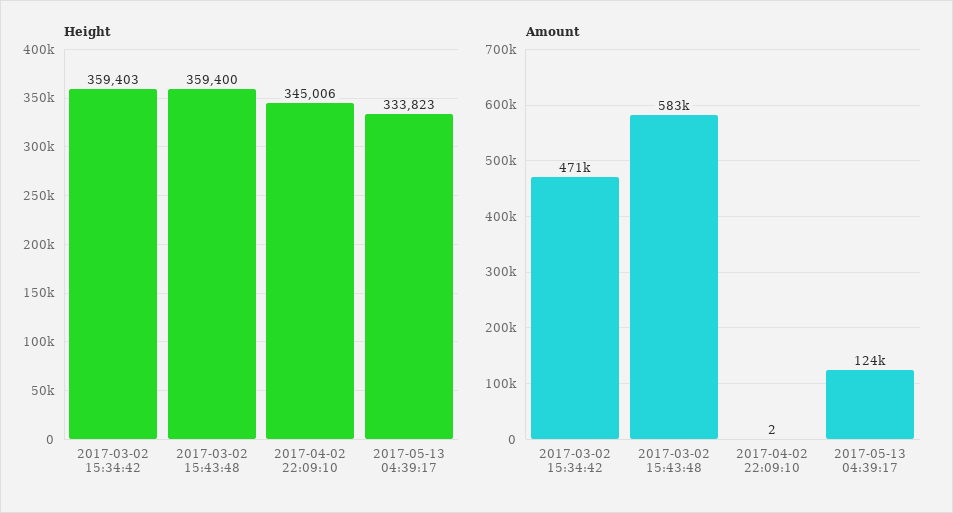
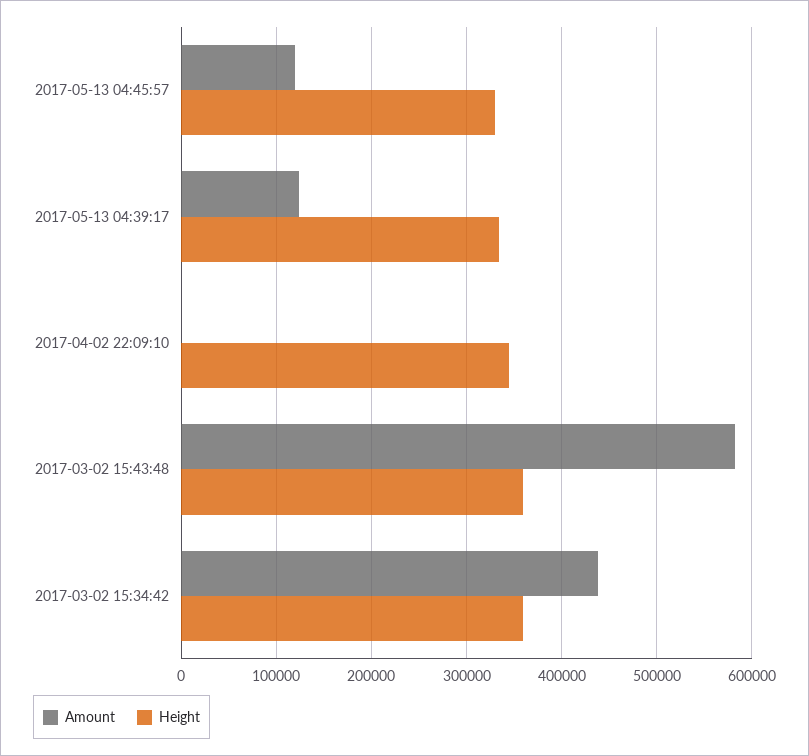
Amount, 2017-03-02 15:34:42: 471000 -> 440000
Amount, 2017-05-13 04:45:57: none -> 120000
Height, 2017-05-13 04:45:57: none -> 330000

